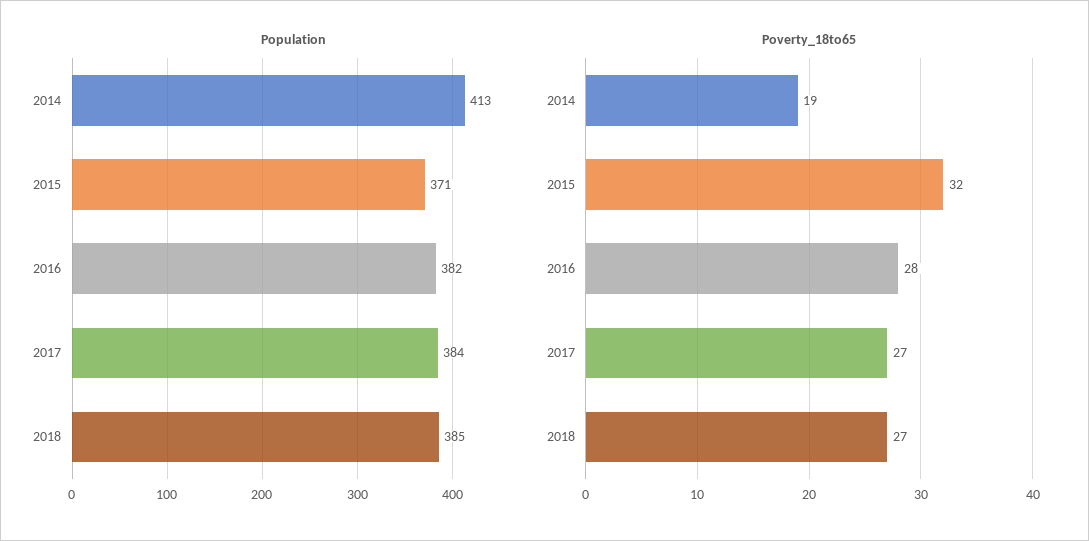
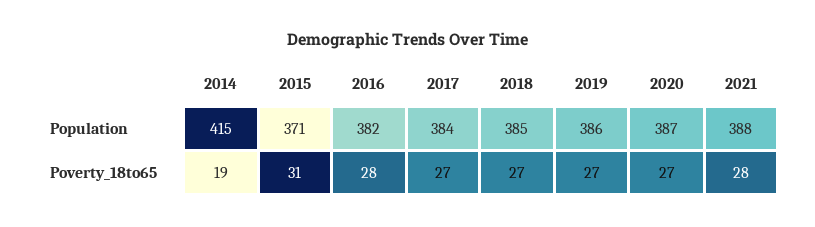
Population, 2014: 413 -> 415
Poverty_18to65, 2015: 32 -> 31
Population, 2019: none -> 386
Population, 2020: none -> 387
Population, 2021: none -> 388
Poverty_18to65, 2019: none -> 27
Poverty_18to65, 2020: none -> 27
Poverty_18to65, 2021: none -> 28

